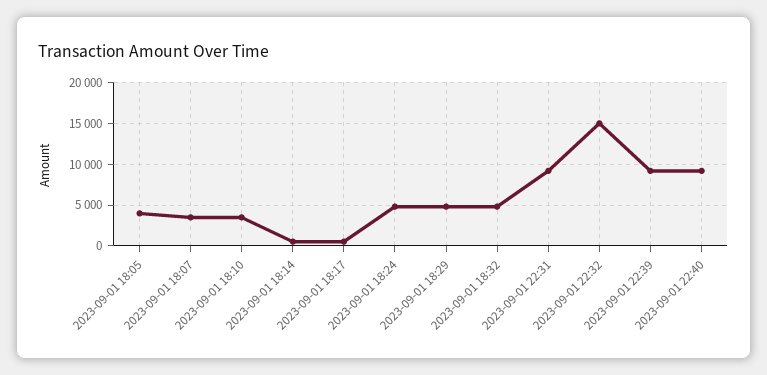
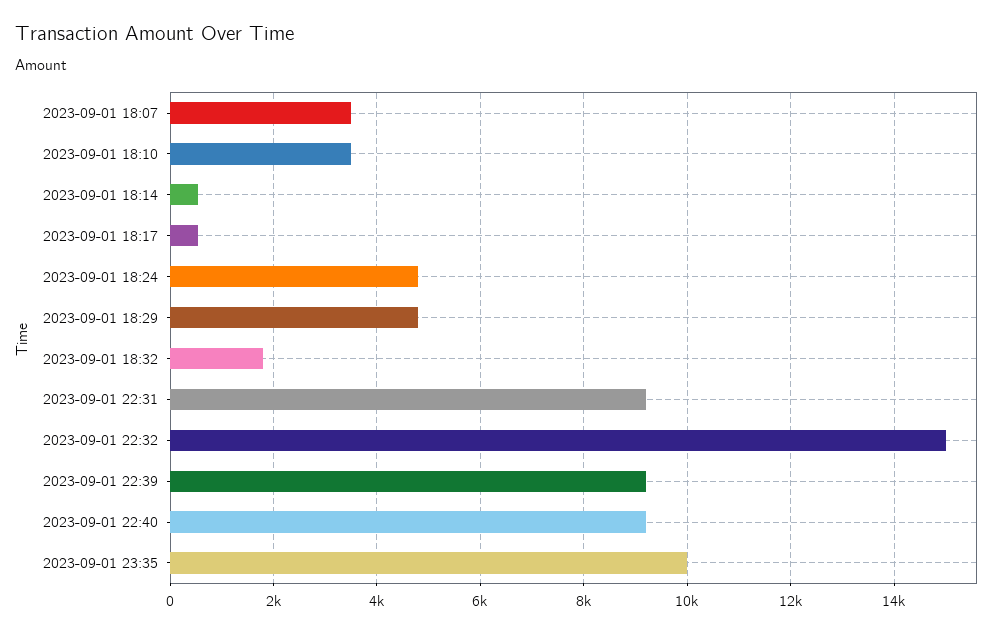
2023-09-01 18:05: 4000 -> none
2023-09-01 18:32: 5000 -> 1800
2023-09-01 23:35: none -> 10000

